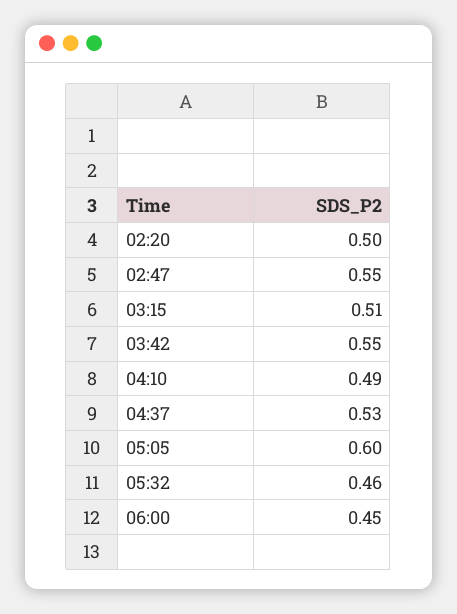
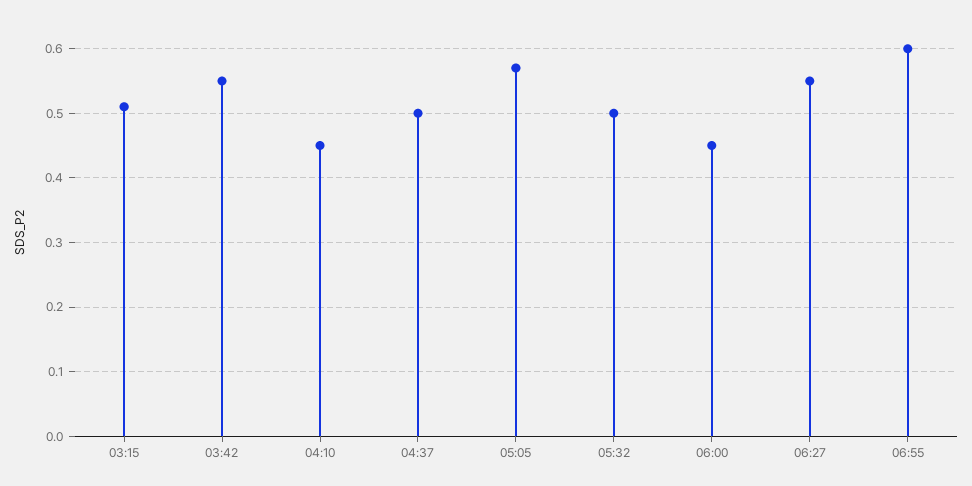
02:20: 0.5 -> none
02:47: 0.55 -> none
04:10: 0.49 -> 0.45
04:37: 0.53 -> 0.5
05:05: 0.6 -> 0.57
05:32: 0.46 -> 0.5
06:27: none -> 0.55
06:55: none -> 0.6

